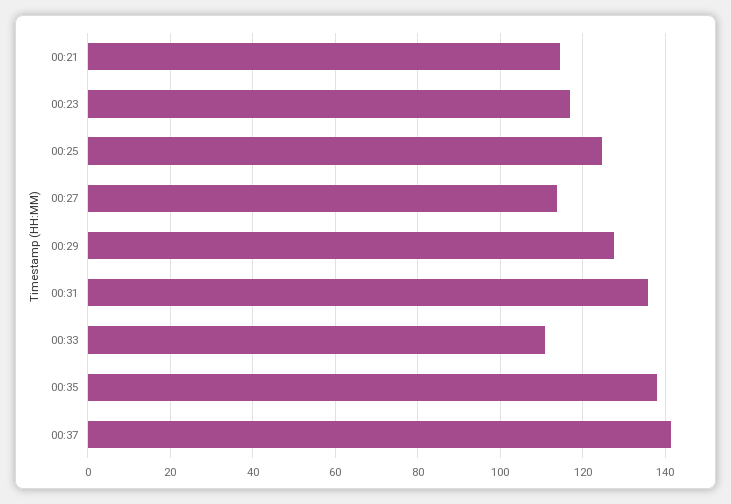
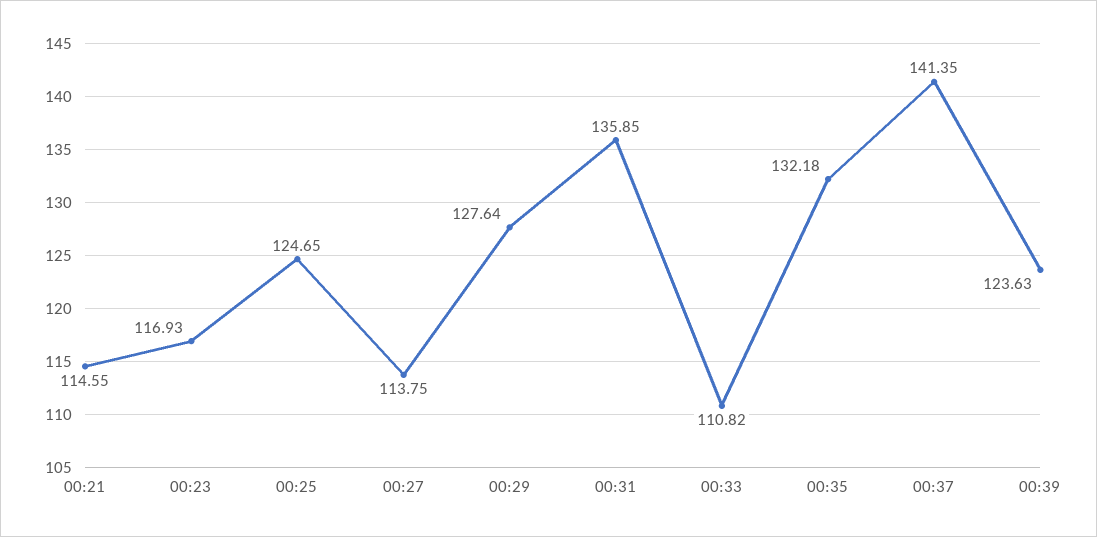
00:35: 138 -> 132.18
00:39: none -> 123.63

